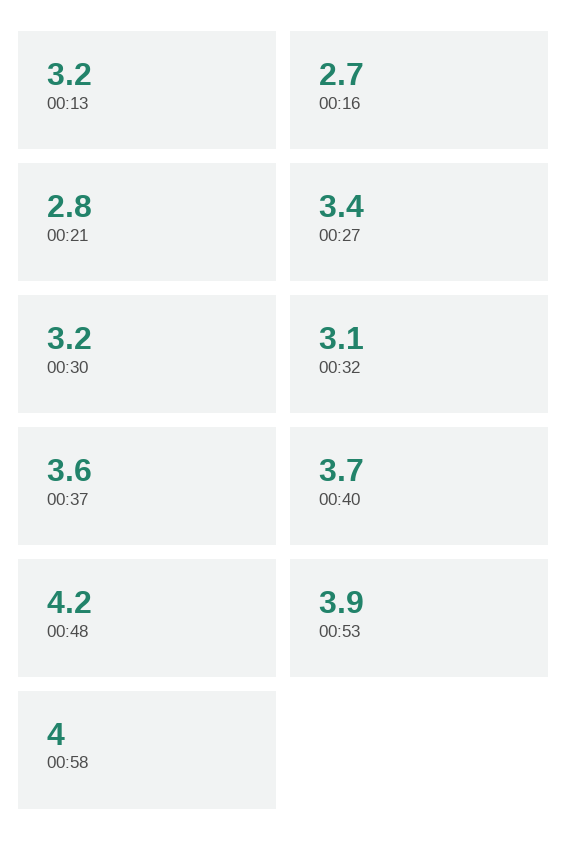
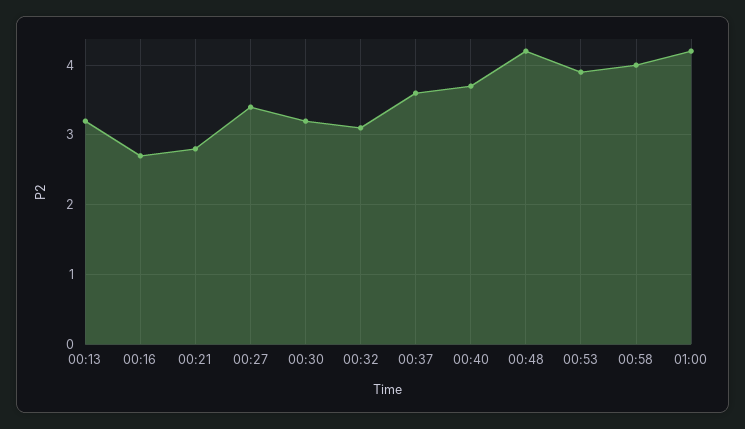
01:00: none -> 4.2

